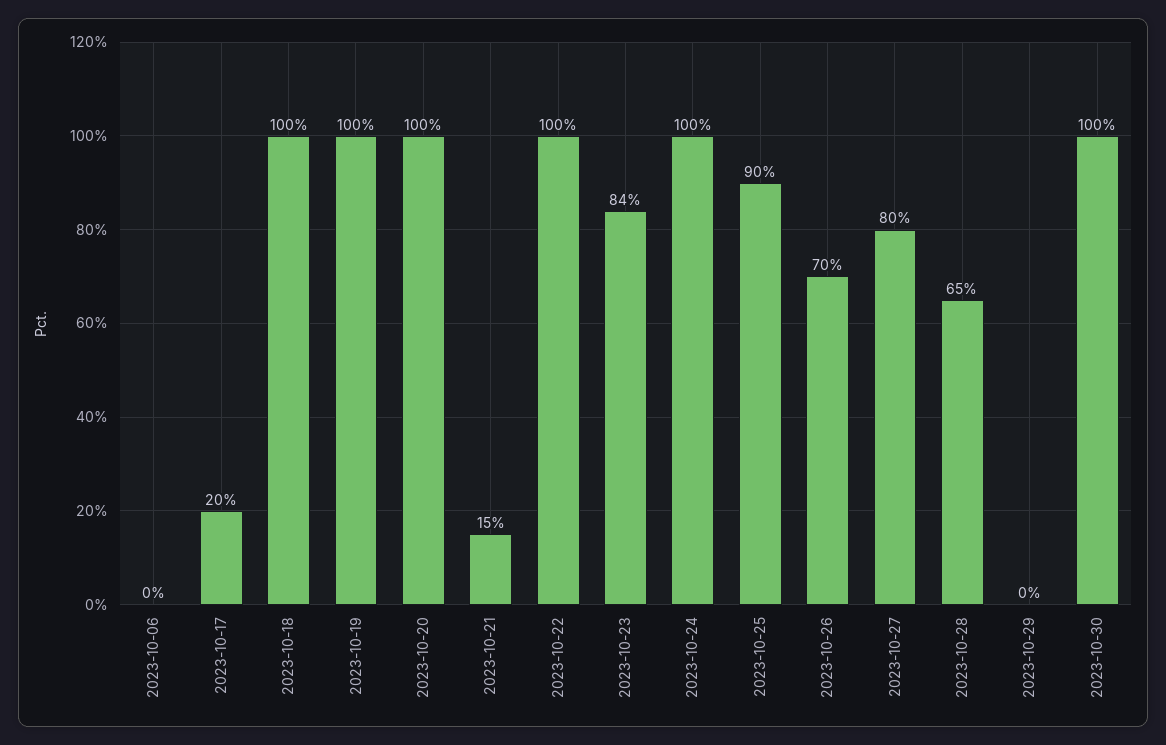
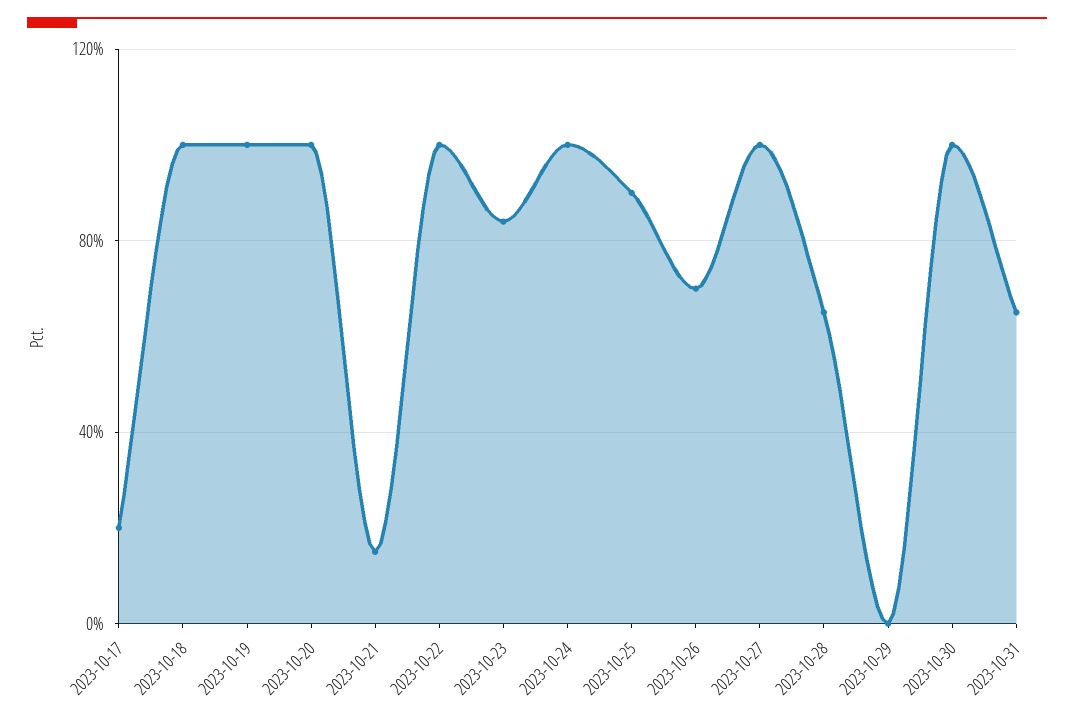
2023-10-06: 0 -> none
2023-10-27: 80 -> 100
2023-10-31: none -> 65

